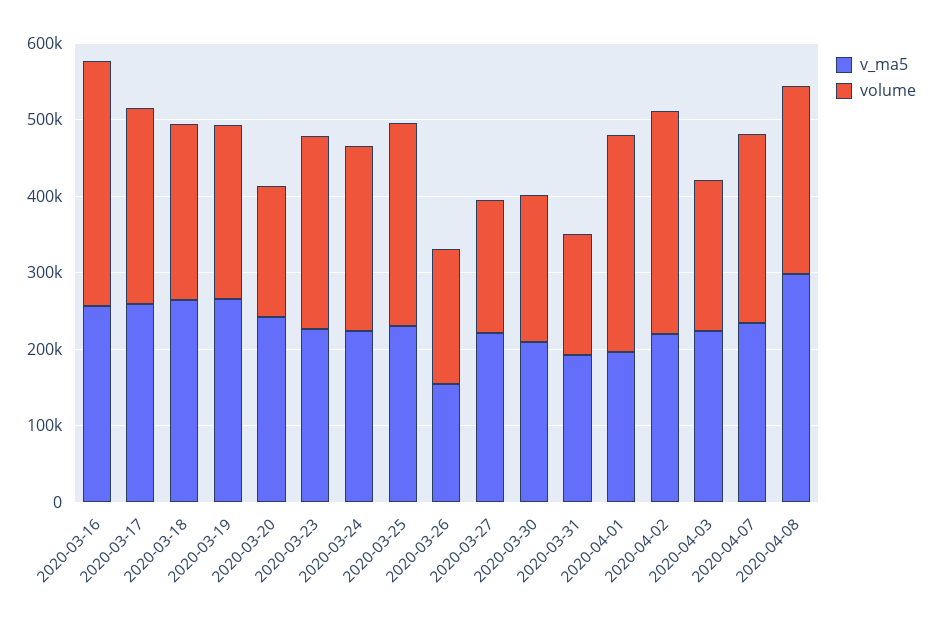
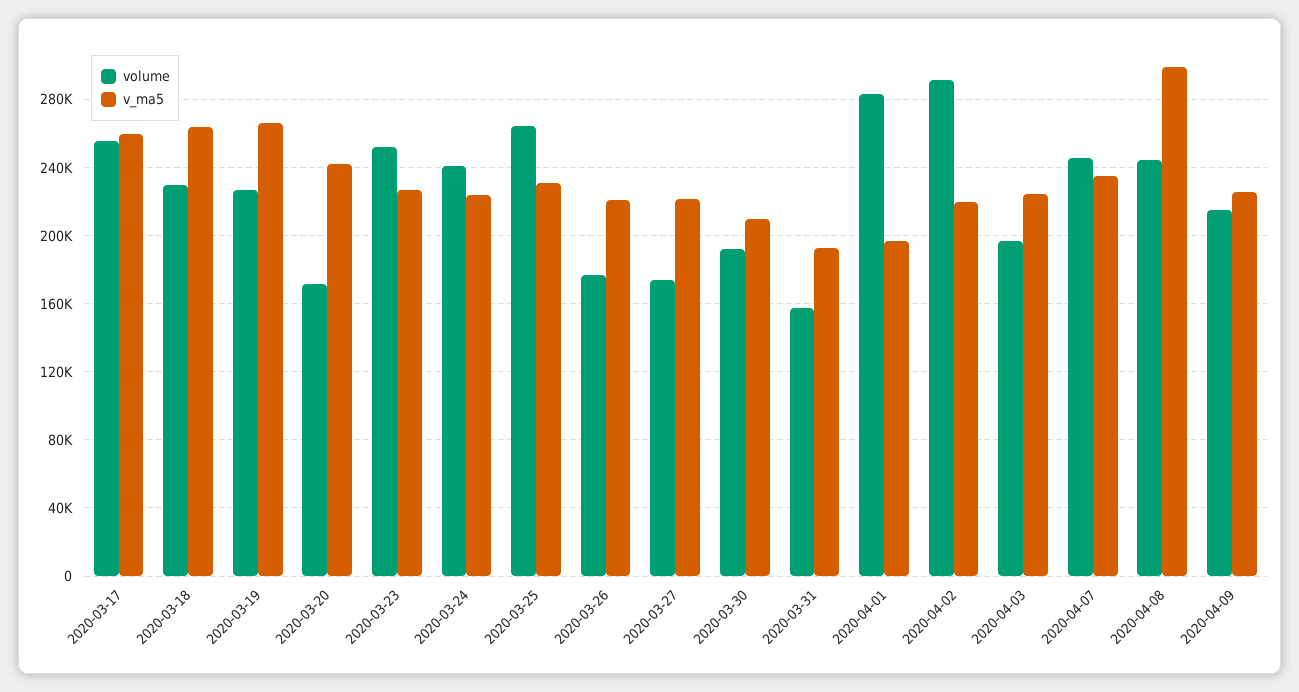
v_ma5, 2020-03-16: 260000 -> none
volume, 2020-03-16: 320000 -> none
v_ma5, 2020-03-26: 160000 -> 220000
volume, 2020-04-09: none -> 215000
v_ma5, 2020-04-09: none -> 225000

